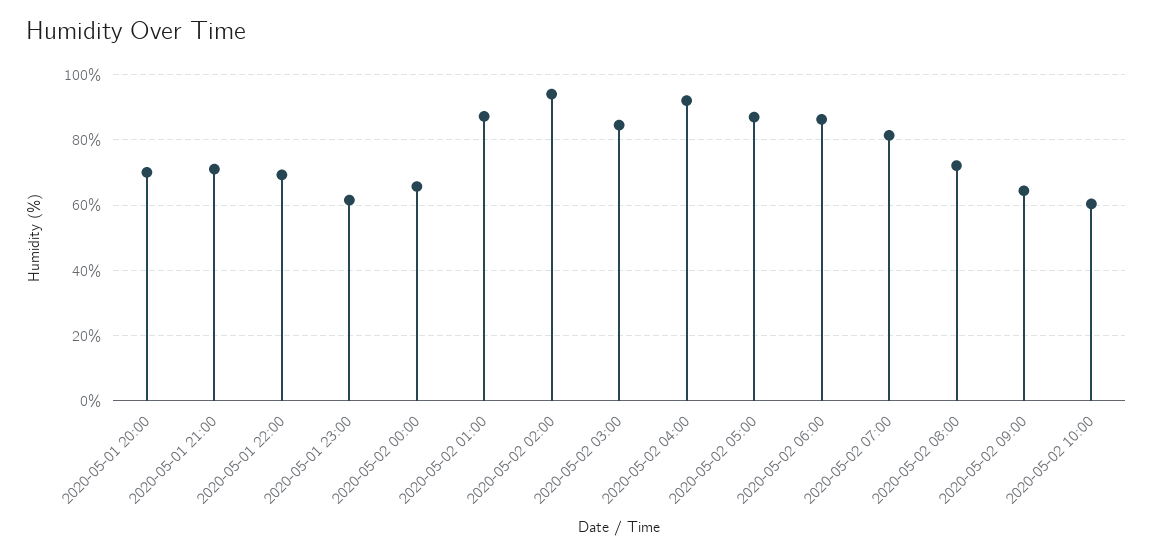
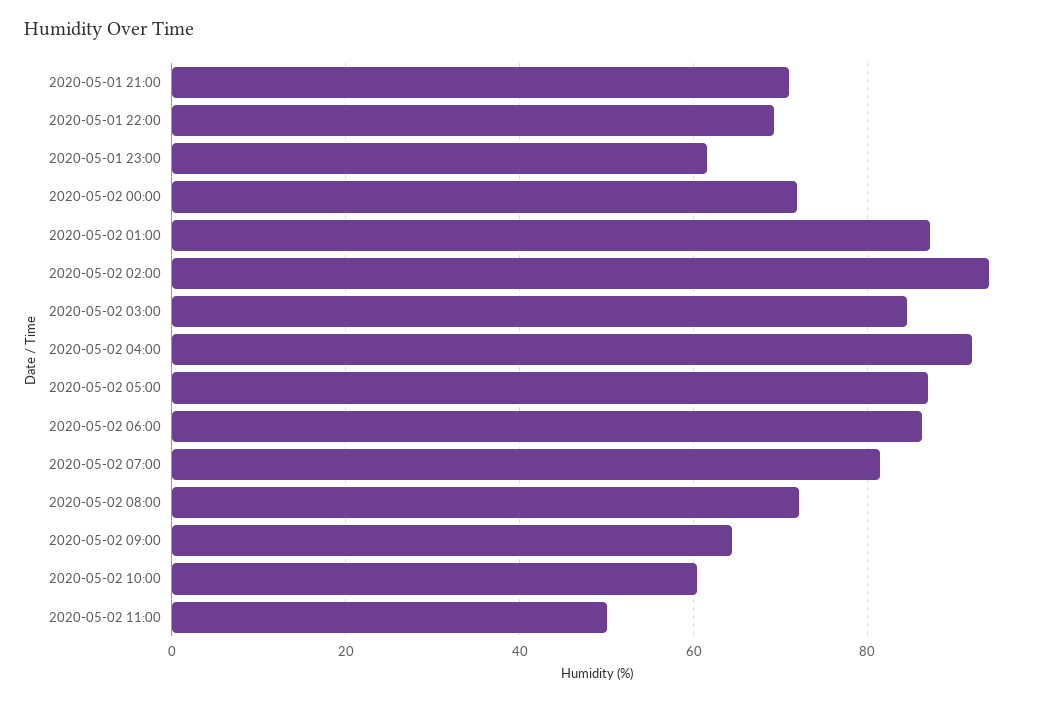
2020-05-01 20:00: 70 -> none
2020-05-02 00:00: 66 -> 72
2020-05-02 11:00: none -> 50

